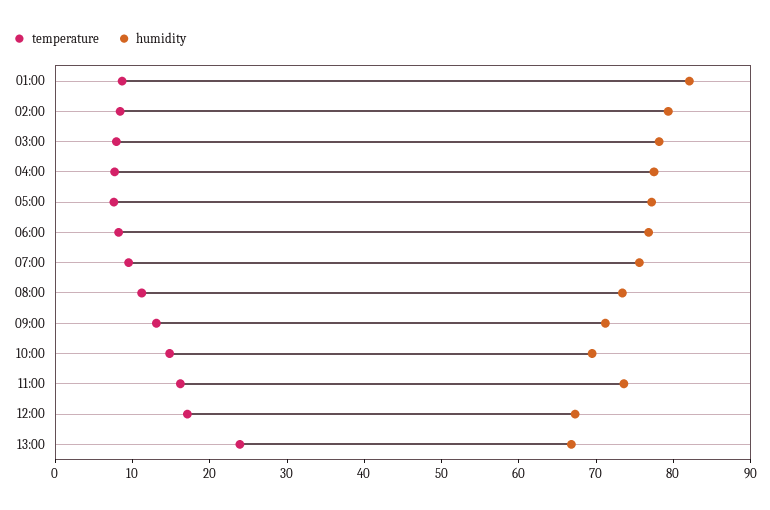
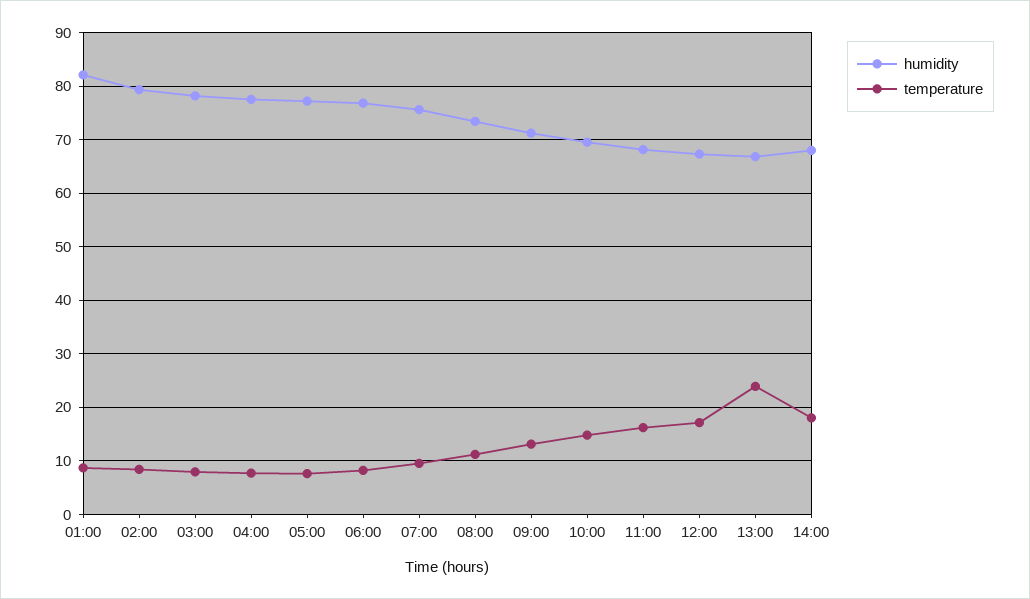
humidity, 11:00: 74 -> 68
humidity, 14:00: none -> 68
temperature, 14:00: none -> 18

